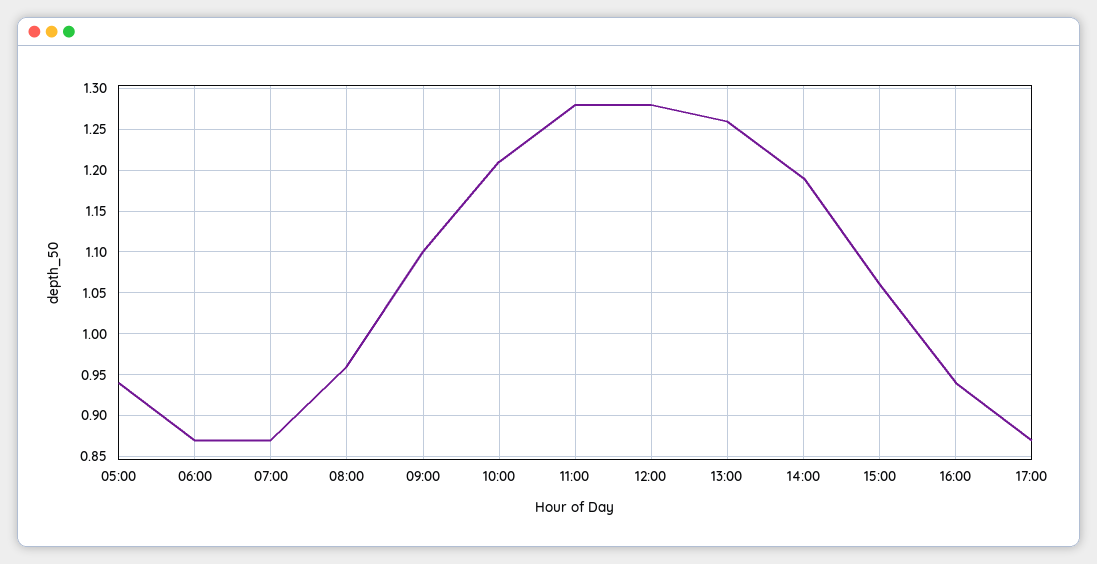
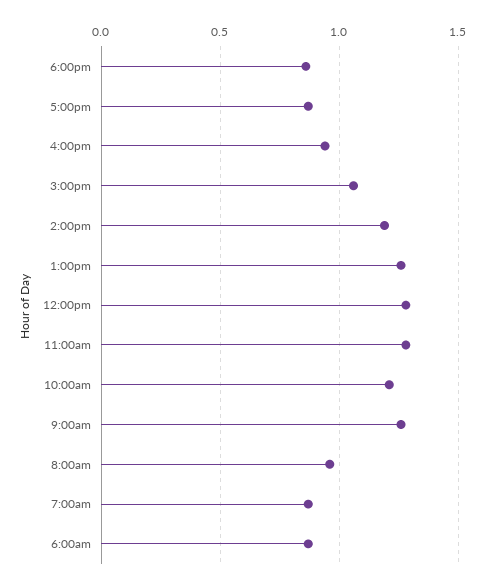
05:00: 0.94 -> none
09:00: 1.1 -> 1.25
6:00pm: none -> 0.85

